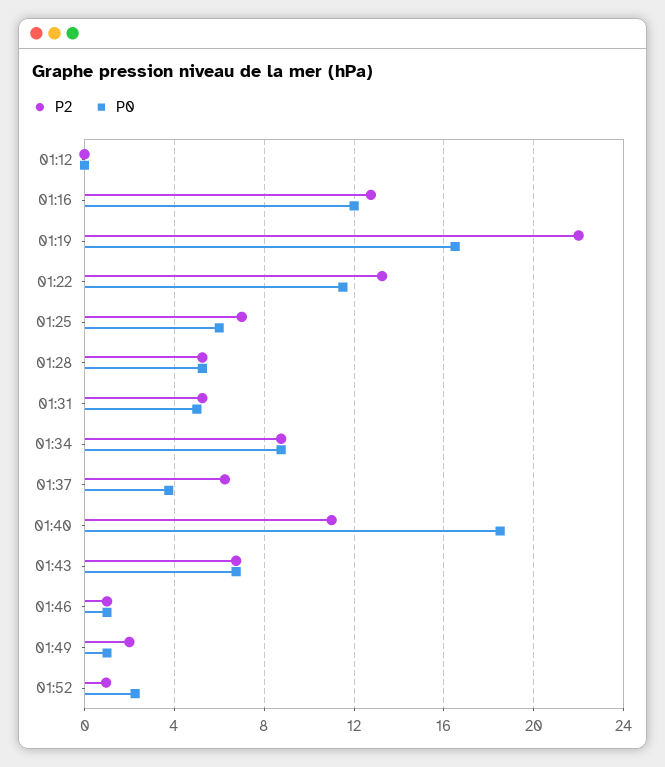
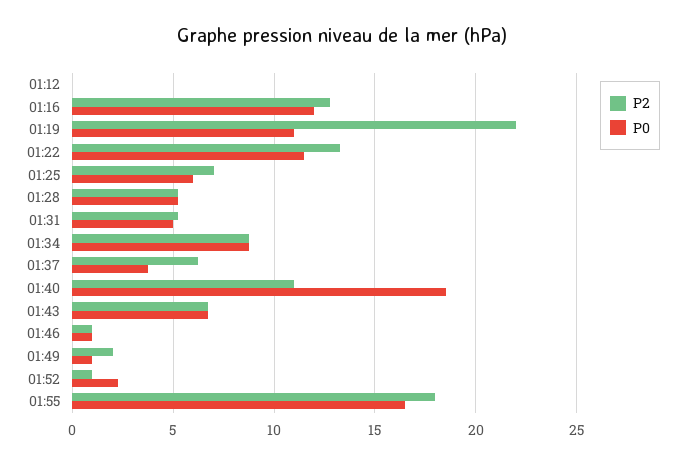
P0, 01:19: 16.5 -> 11
P2, 01:55: none -> 18
P0, 01:55: none -> 16.5

